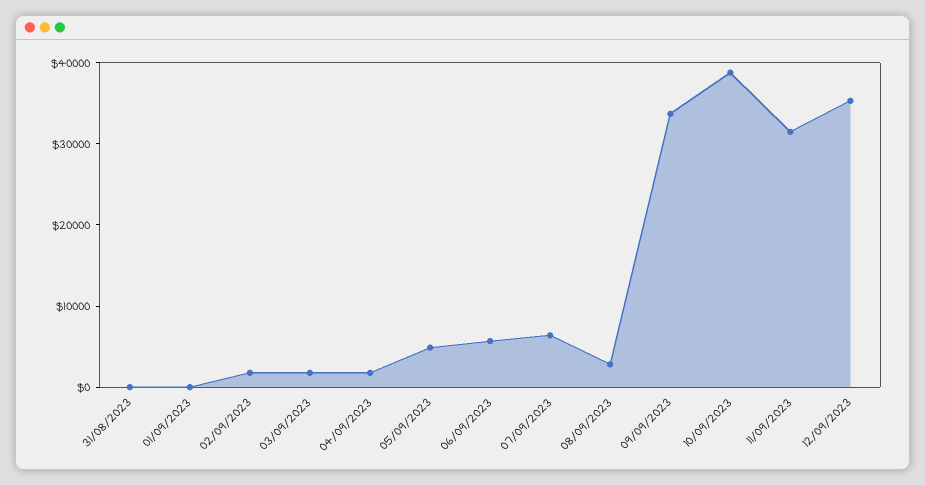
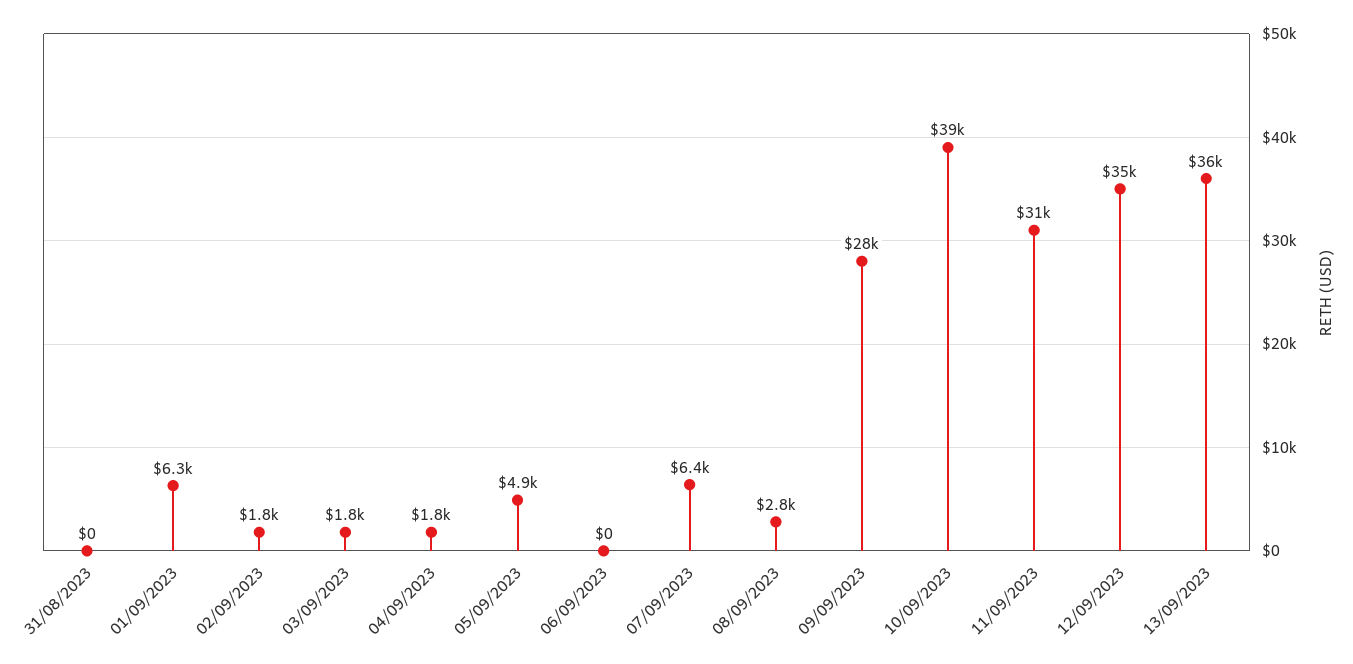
01/09/2023: 0 -> 6300
06/09/2023: 6000 -> 0
09/09/2023: 34000 -> 28000
13/09/2023: none -> 36000

